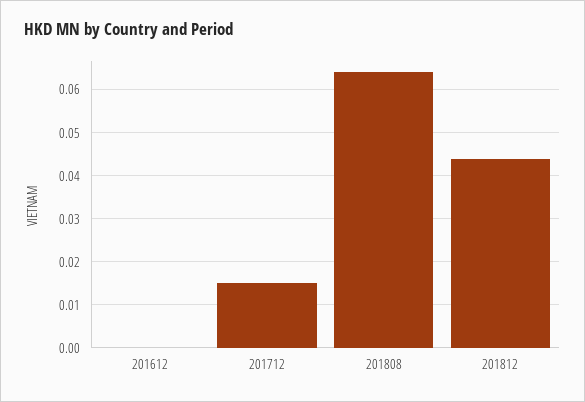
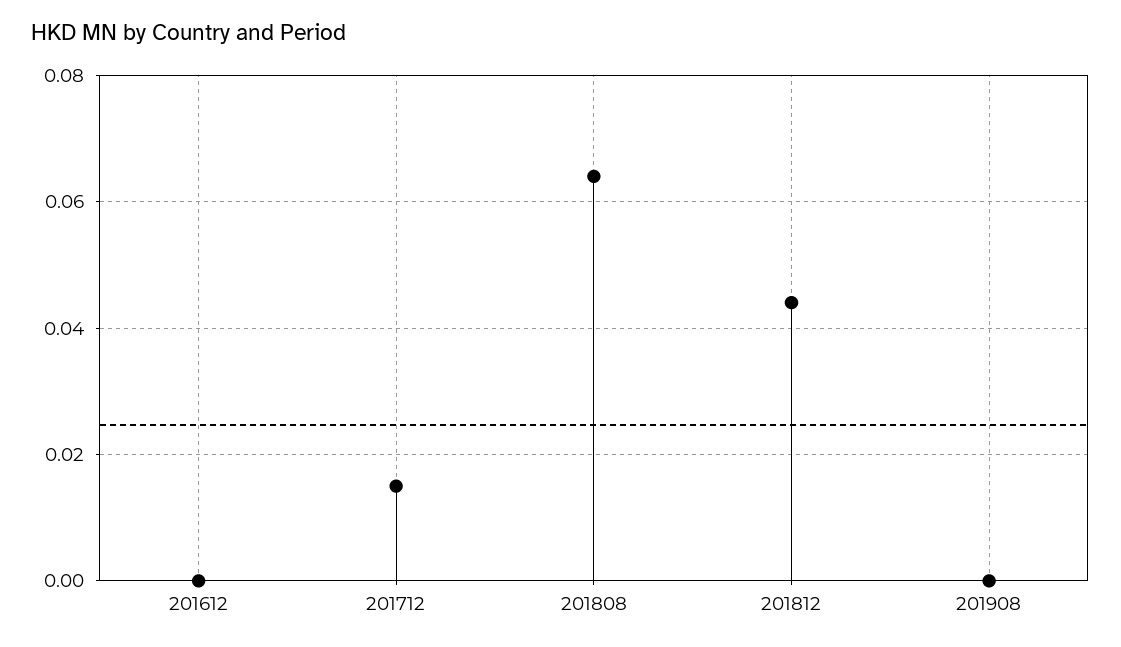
201908: none -> 0

